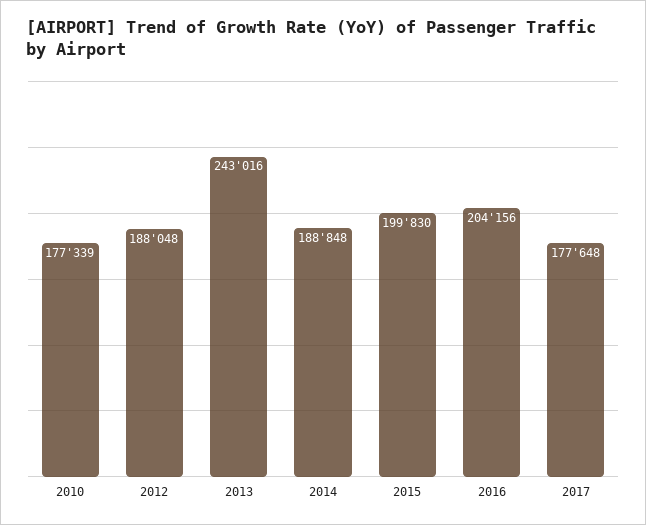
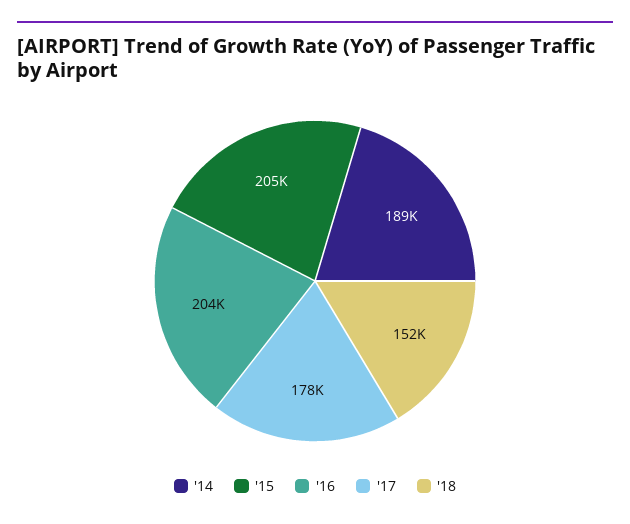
2010: 177339 -> none
2012: 188048 -> none
2013: 243016 -> none
2015: 199830 -> 205000
'18: none -> 152000

